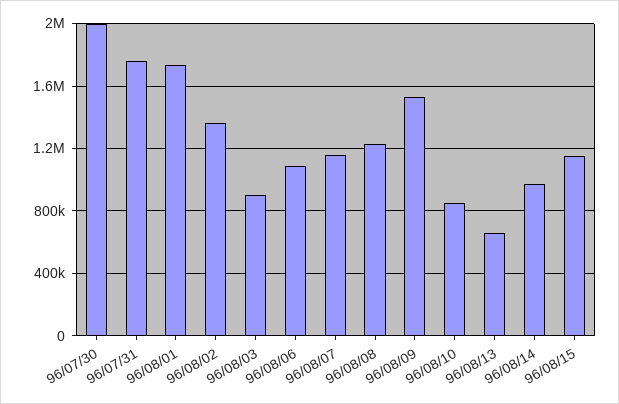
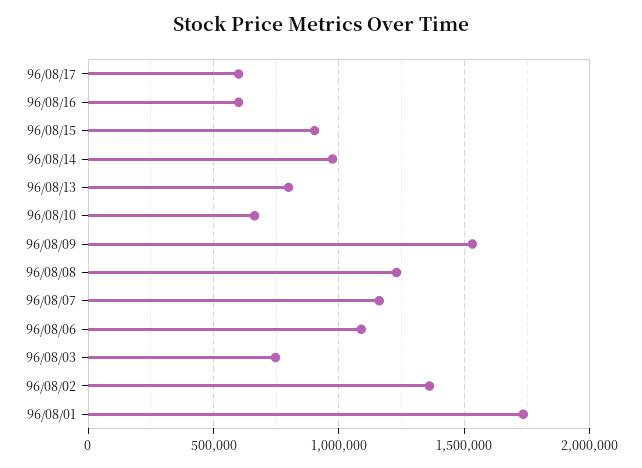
96/07/30: 2000000 -> none
96/07/31: 1750000 -> none
96/08/03: 900000 -> 750000
96/08/10: 850000 -> 650000
96/08/13: 650000 -> 800000
96/08/15: 1150000 -> 900000
96/08/17: none -> 600000
96/08/16: none -> 600000

